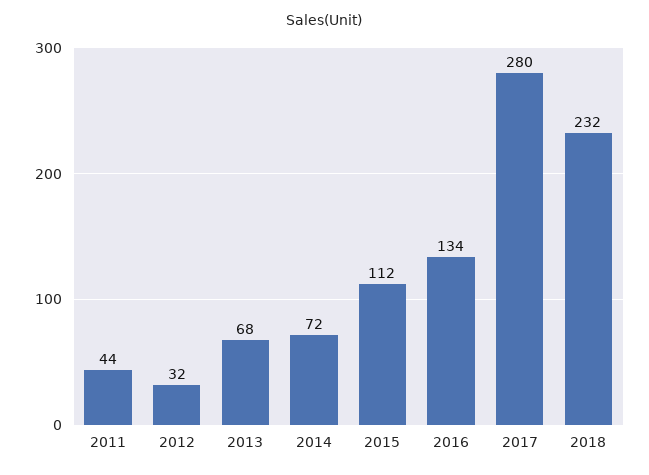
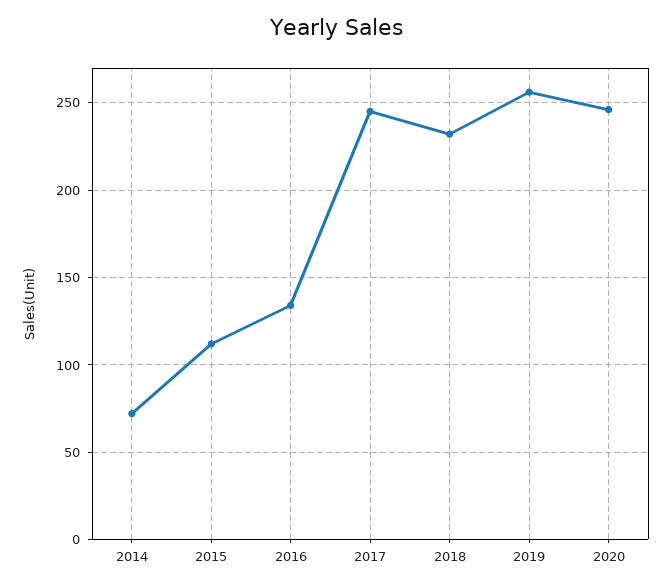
2011: 44 -> none
2012: 32 -> none
2013: 68 -> none
2017: 280 -> 245
2019: none -> 255
2020: none -> 245

